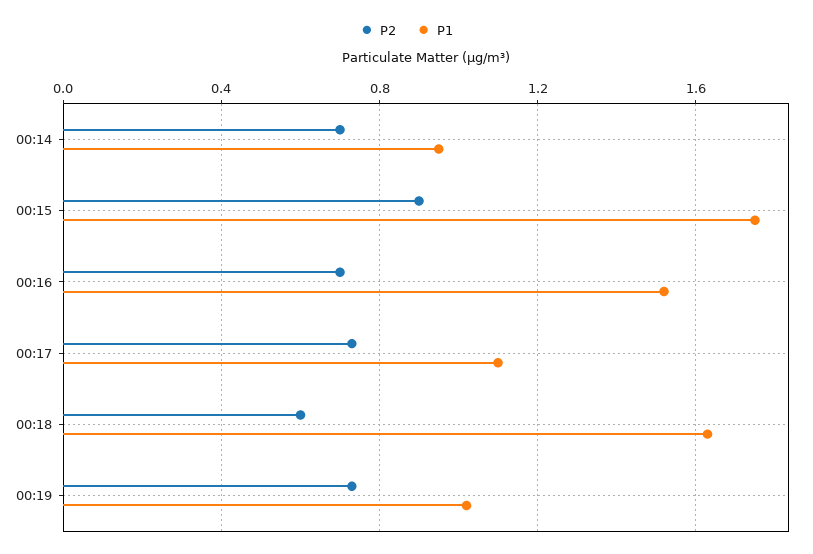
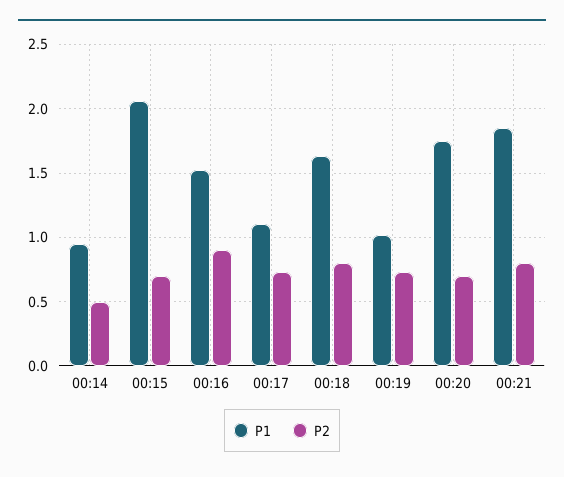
P2, 00:14: 0.7 -> 0.5
P2, 00:15: 0.9 -> 0.7
P1, 00:15: 1.75 -> 2.05
P2, 00:16: 0.7 -> 0.9
P2, 00:18: 0.6 -> 0.8
P1, 00:20: none -> 1.75
P2, 00:20: none -> 0.7
P1, 00:21: none -> 1.85
P2, 00:21: none -> 0.8

